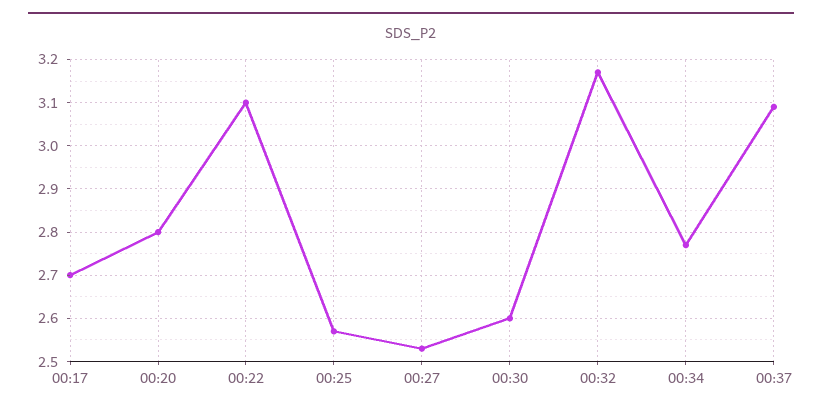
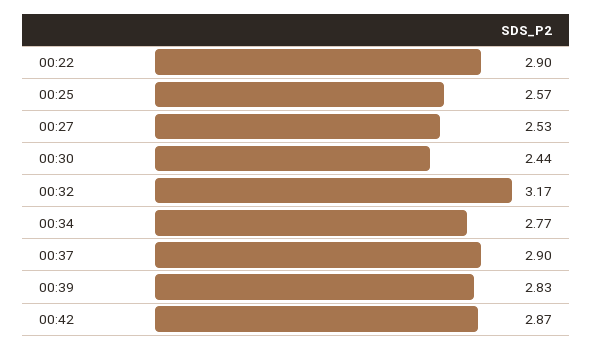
00:17: 2.7 -> none
00:20: 2.8 -> none
00:22: 3.1 -> 2.9
00:30: 2.6 -> 2.44
00:37: 3.1 -> 2.9
00:39: none -> 2.83
00:42: none -> 2.87

